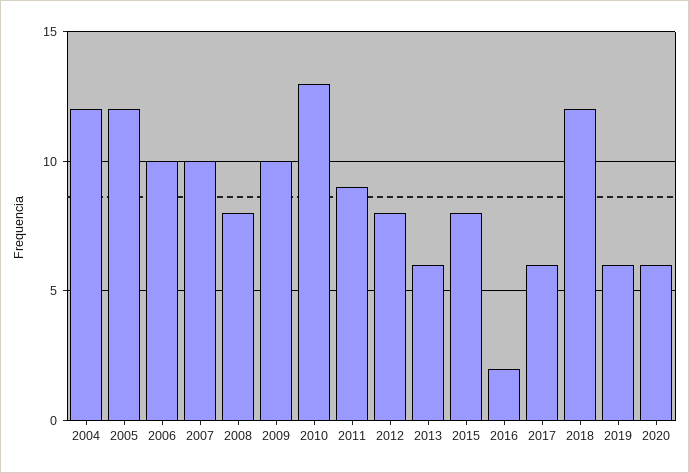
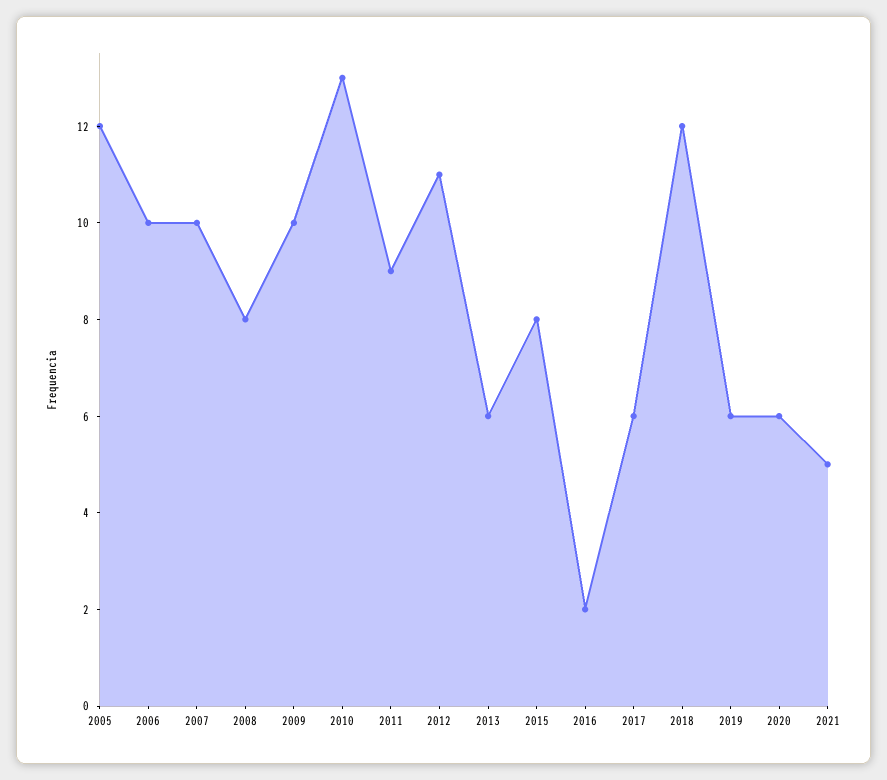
2004: 12 -> none
2012: 8 -> 11
2021: none -> 5

